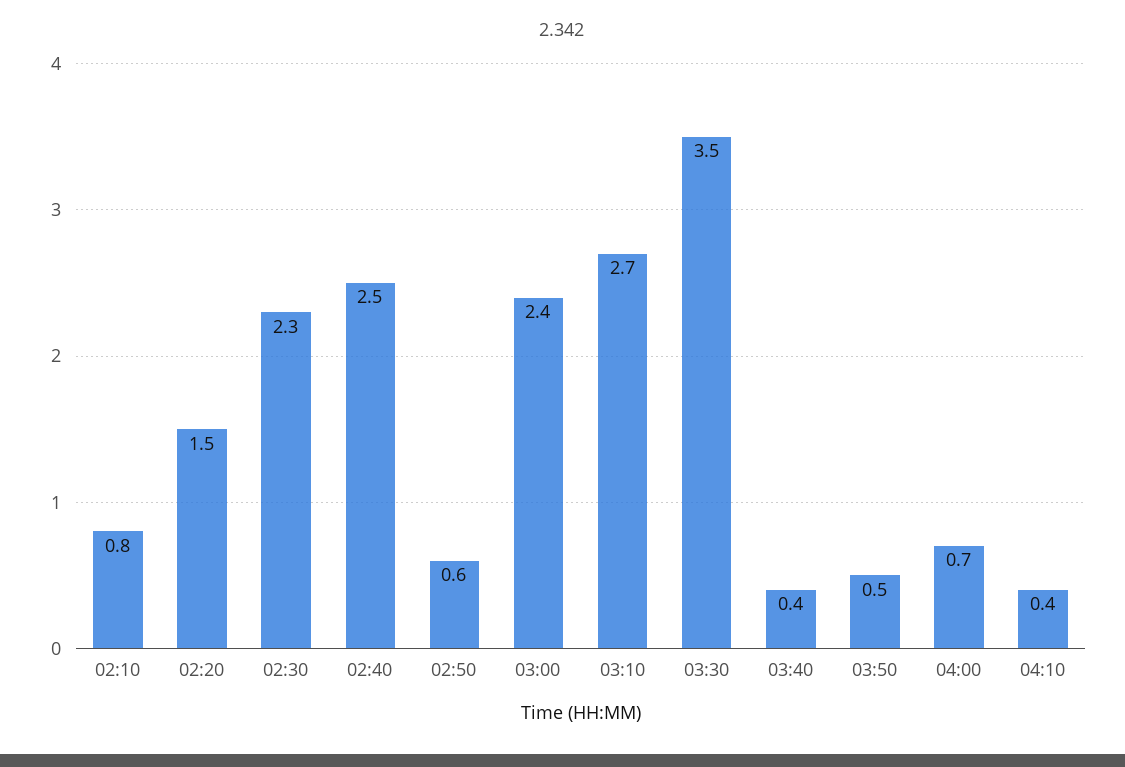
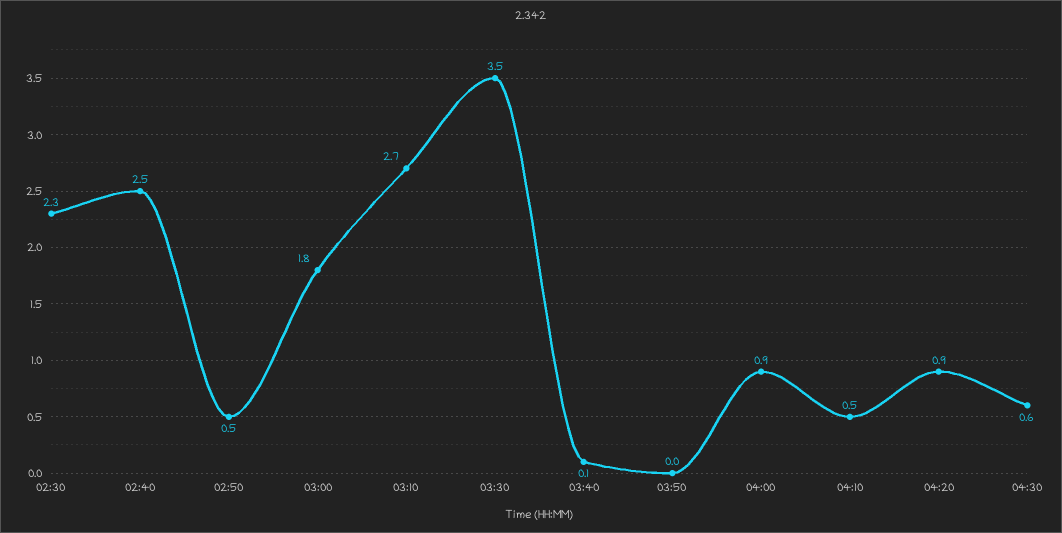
02:10: 0.8 -> none
02:20: 1.5 -> none
02:50: 0.6 -> 0.5
03:00: 2.4 -> 1.8
03:40: 0.4 -> 0.1
03:50: 0.5 -> 0
04:00: 0.7 -> 0.9
04:10: 0.4 -> 0.5
04:20: none -> 0.9
04:30: none -> 0.6

